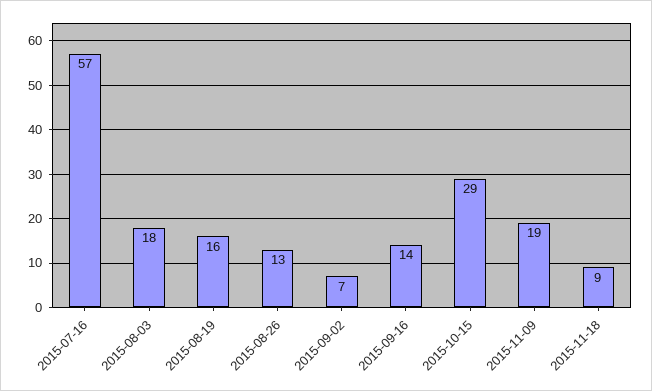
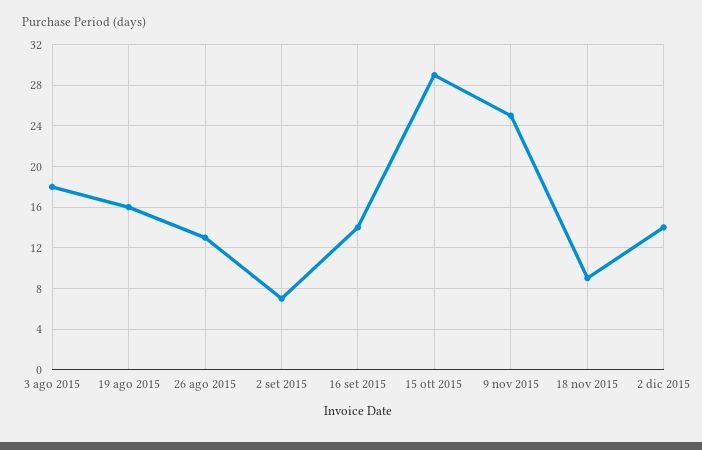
2015-07-16: 57 -> none
2015-11-09: 19 -> 25
2 dic 2015: none -> 14

